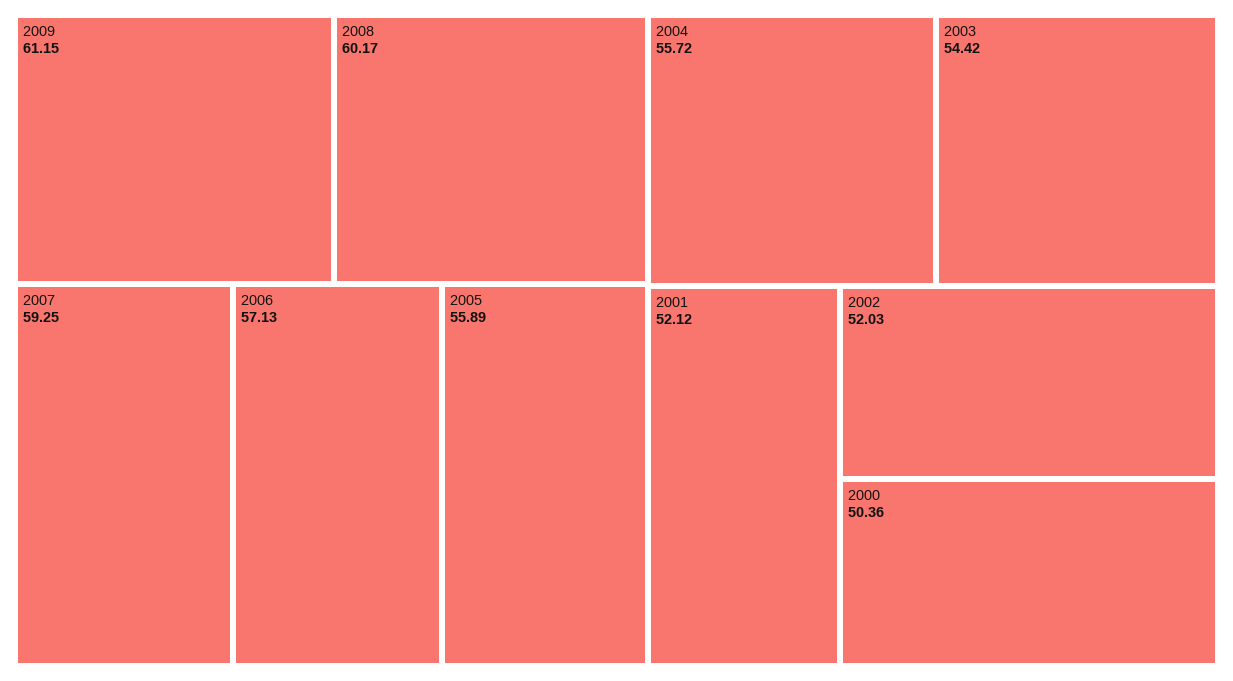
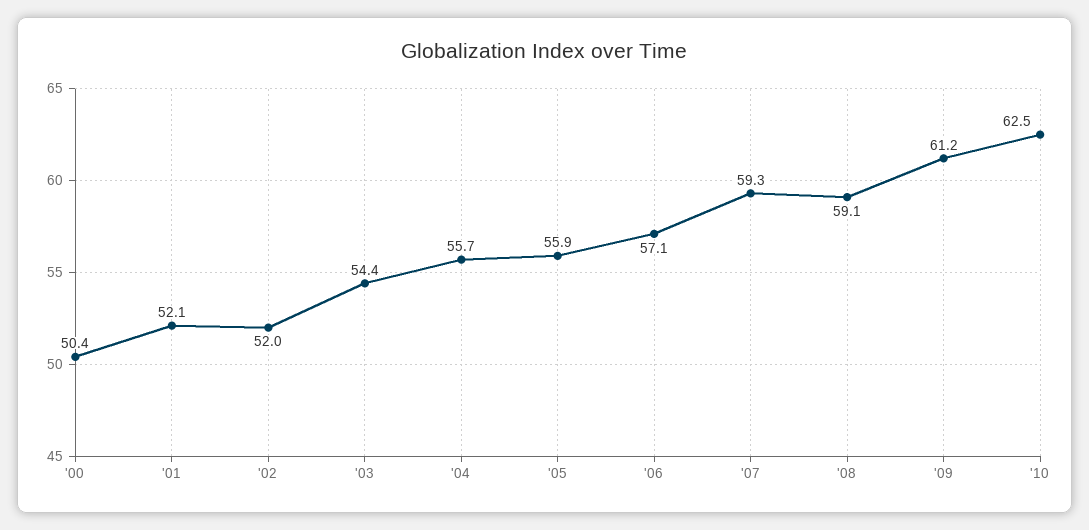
2008: 60.17 -> 59.1
'10: none -> 62.5

